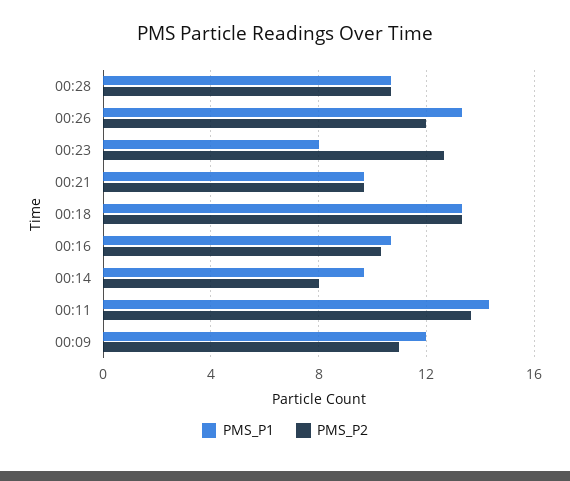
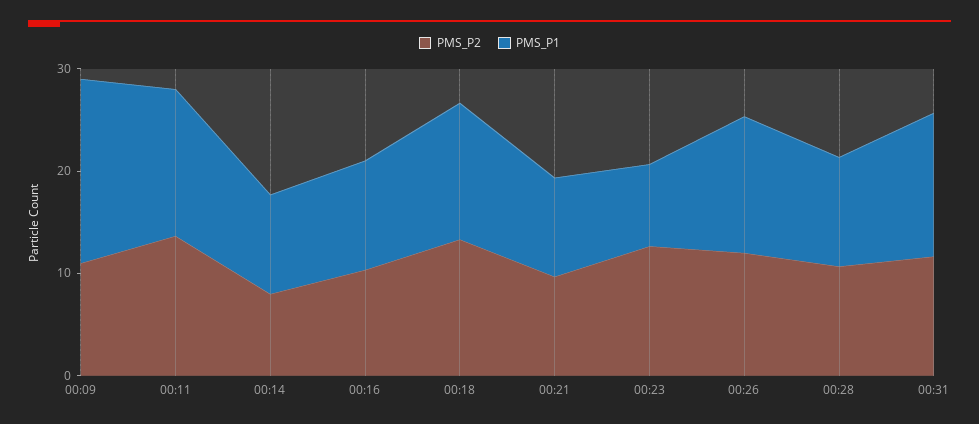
PMS_P1, 00:09: 12 -> 18
PMS_P2, 00:31: none -> 12
PMS_P1, 00:31: none -> 14

